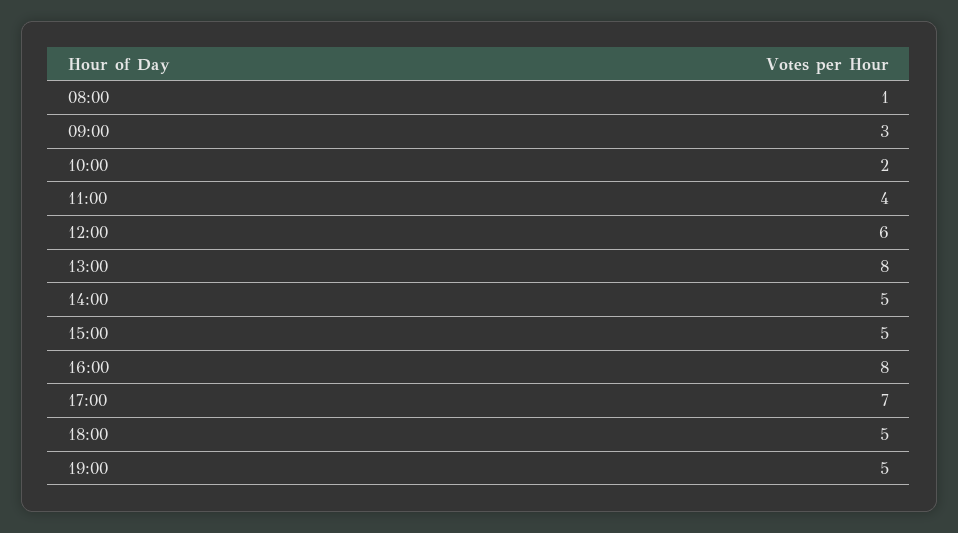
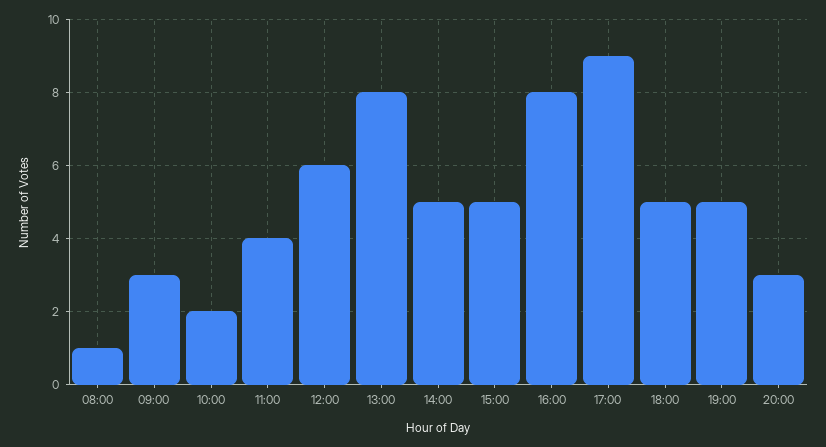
17:00: 7 -> 9
20:00: none -> 3

